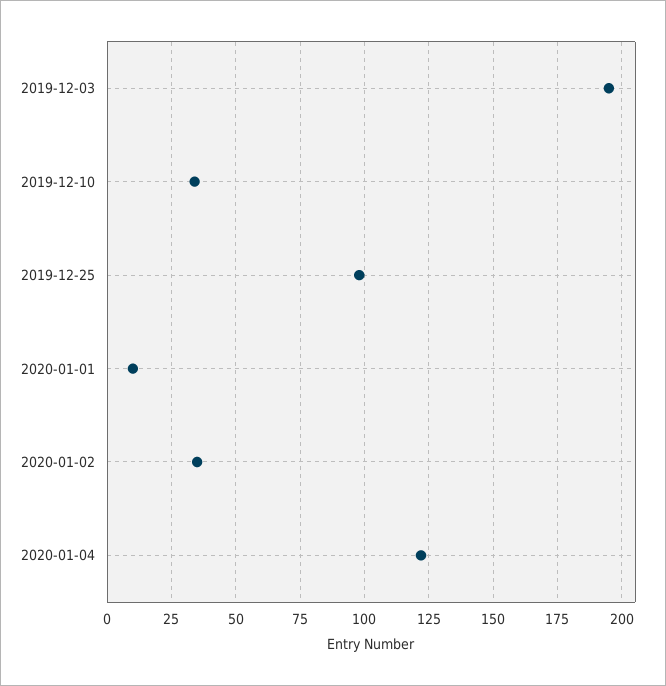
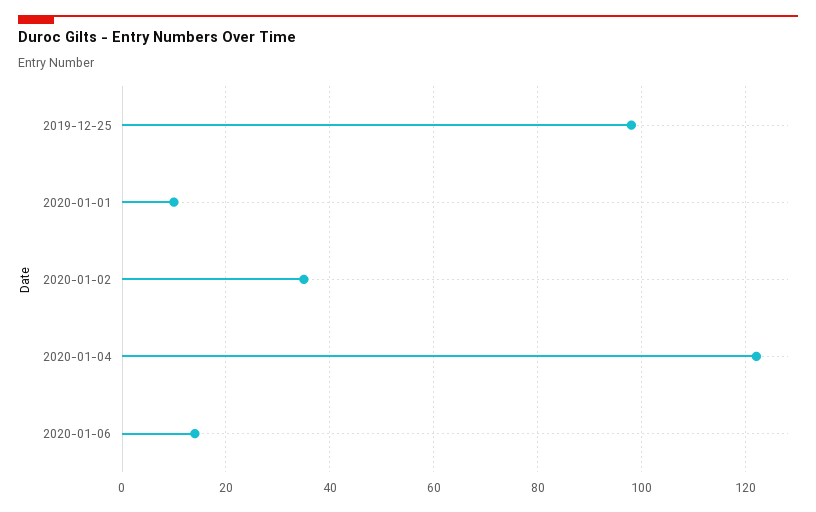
2019-12-03: 195 -> none
2019-12-10: 35 -> none
2020-01-06: none -> 15

